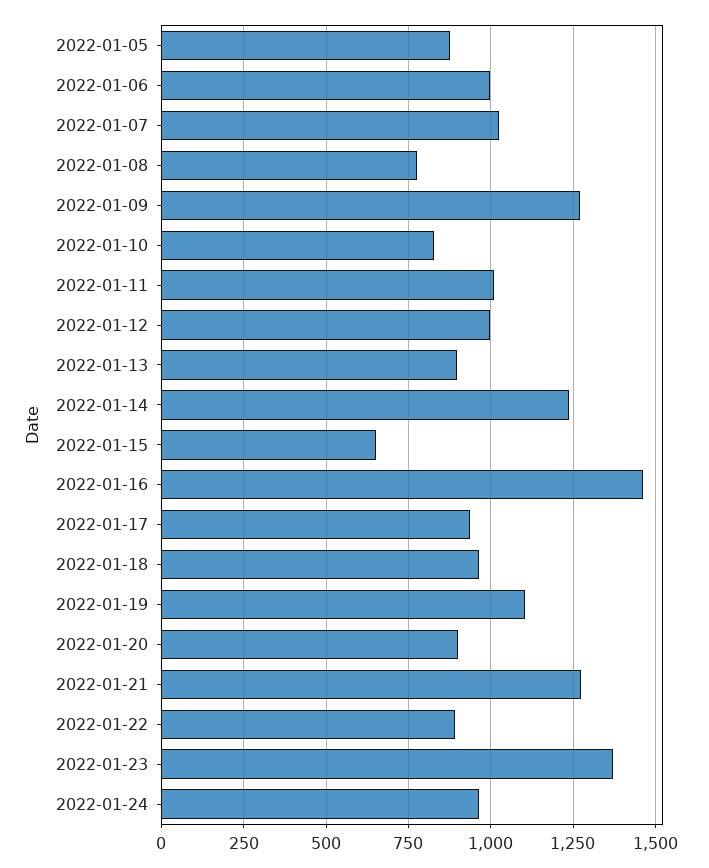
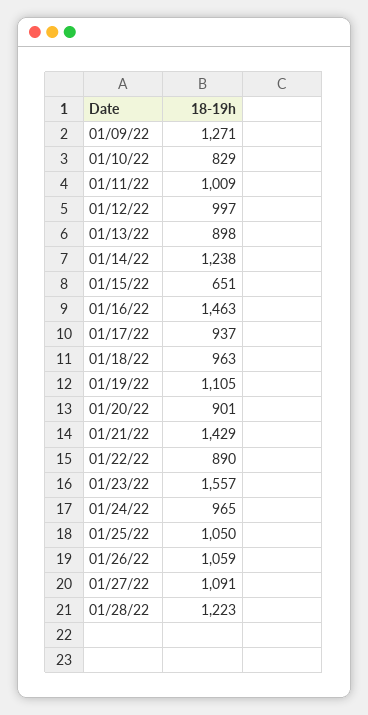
2022-01-05: 875 -> none
2022-01-06: 1000 -> none
2022-01-07: 1025 -> none
2022-01-08: 775 -> none
2022-01-21: 1275 -> 1429
2022-01-23: 1375 -> 1557
01/25/22: none -> 1050
01/26/22: none -> 1059
01/27/22: none -> 1091
01/28/22: none -> 1223

